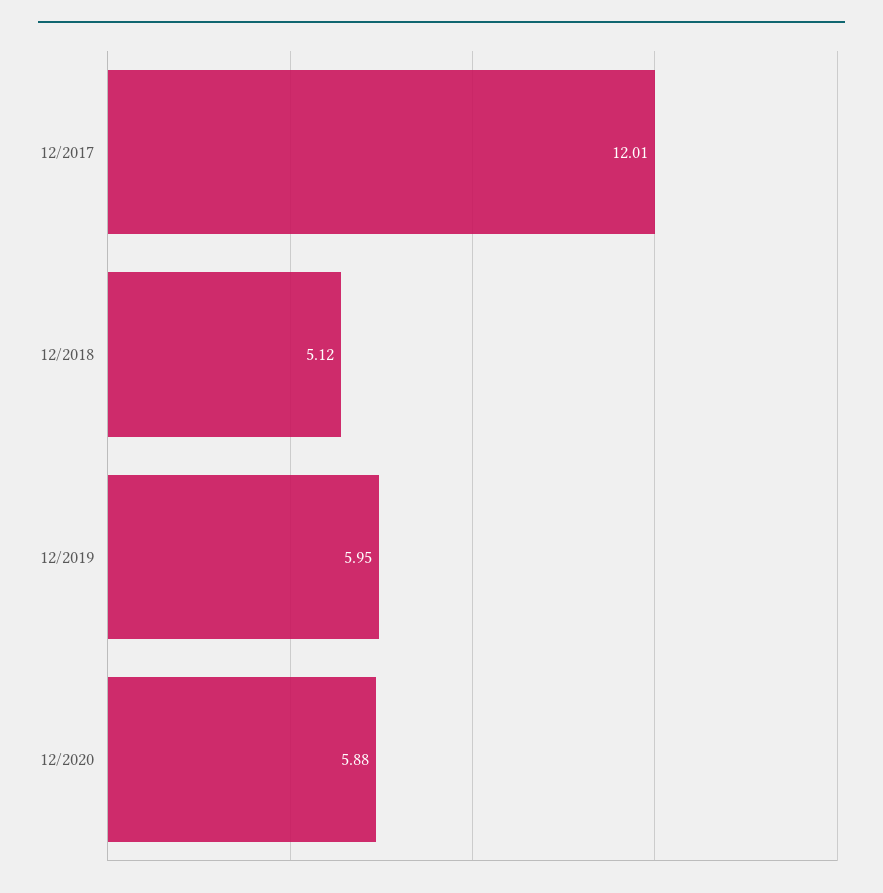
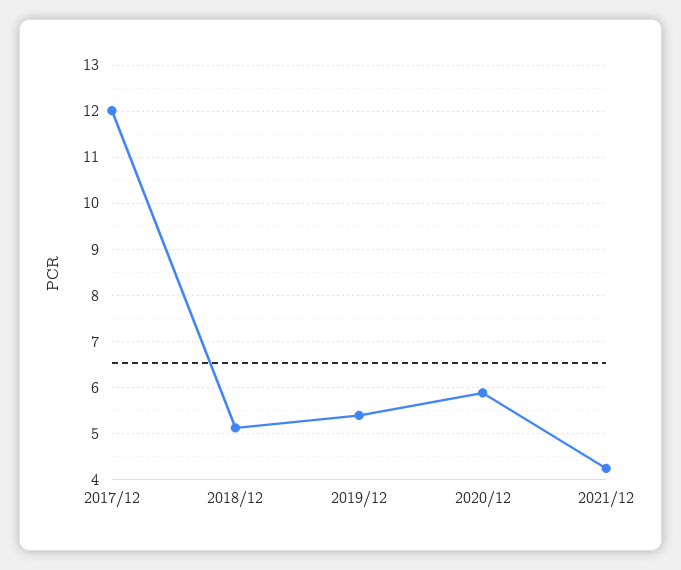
12/2019: 5.95 -> 5.4
2021/12: none -> 4.2

